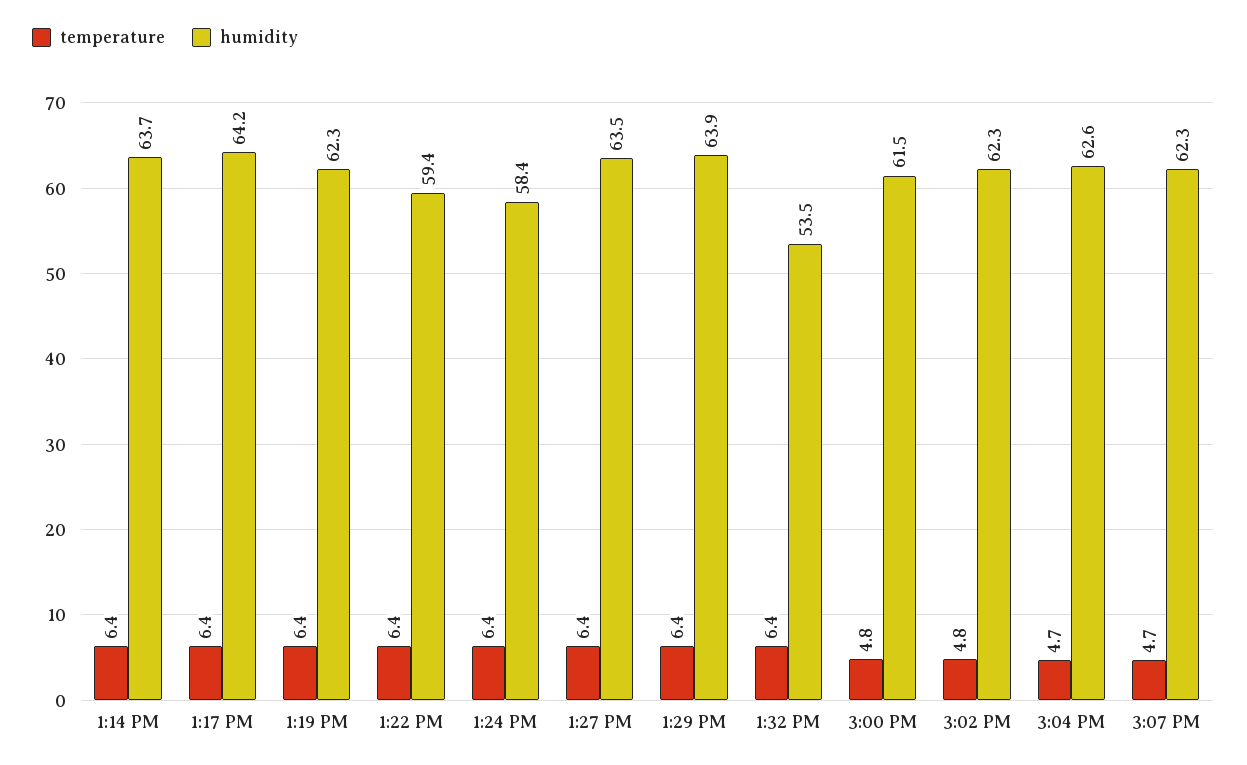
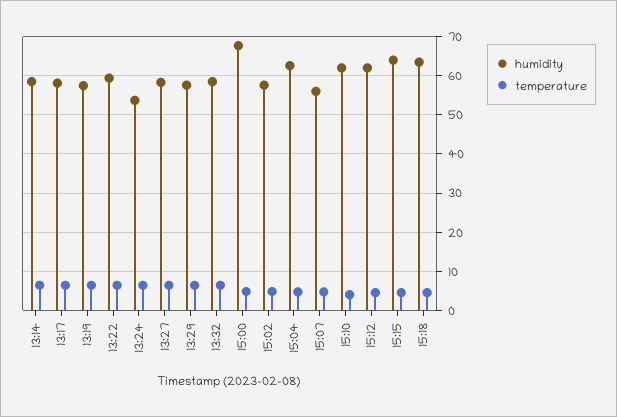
humidity, 1:14 PM: 63.7 -> 58
humidity, 1:17 PM: 64.2 -> 58
humidity, 1:19 PM: 62.3 -> 58
humidity, 1:24 PM: 58.4 -> 54
humidity, 1:27 PM: 63.5 -> 58
humidity, 1:29 PM: 63.9 -> 58
humidity, 1:32 PM: 53.5 -> 58
humidity, 3:00 PM: 61.5 -> 68
humidity, 3:02 PM: 62.3 -> 58
humidity, 3:07 PM: 62.3 -> 56
humidity, 15:10: none -> 62
temperature, 15:10: none -> 4
humidity, 15:12: none -> 62
temperature, 15:12: none -> 4
humidity, 15:15: none -> 64
temperature, 15:15: none -> 4
humidity, 15:18: none -> 64
temperature, 15:18: none -> 4

